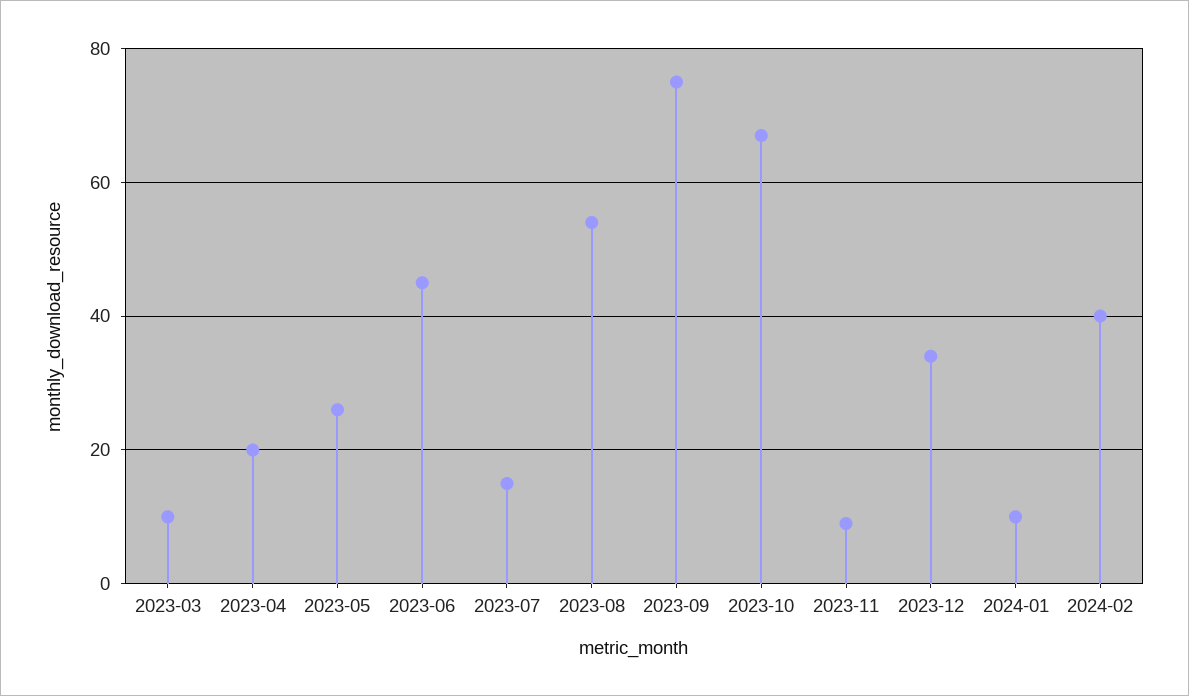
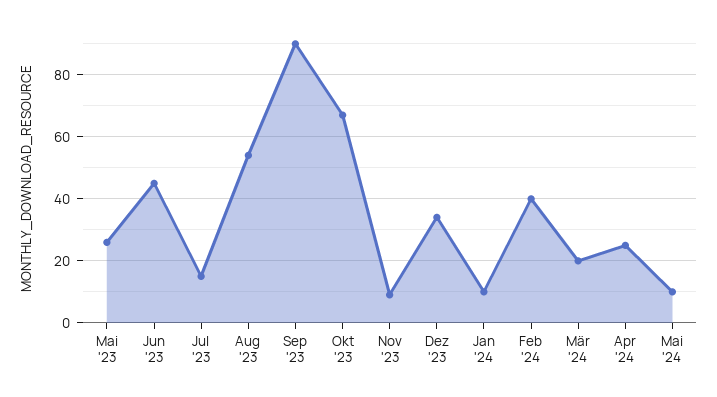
2023-03: 10 -> none
2023-04: 20 -> none
2023-09: 75 -> 90
Mär '24: none -> 20
Apr '24: none -> 25
Mai '24: none -> 10

